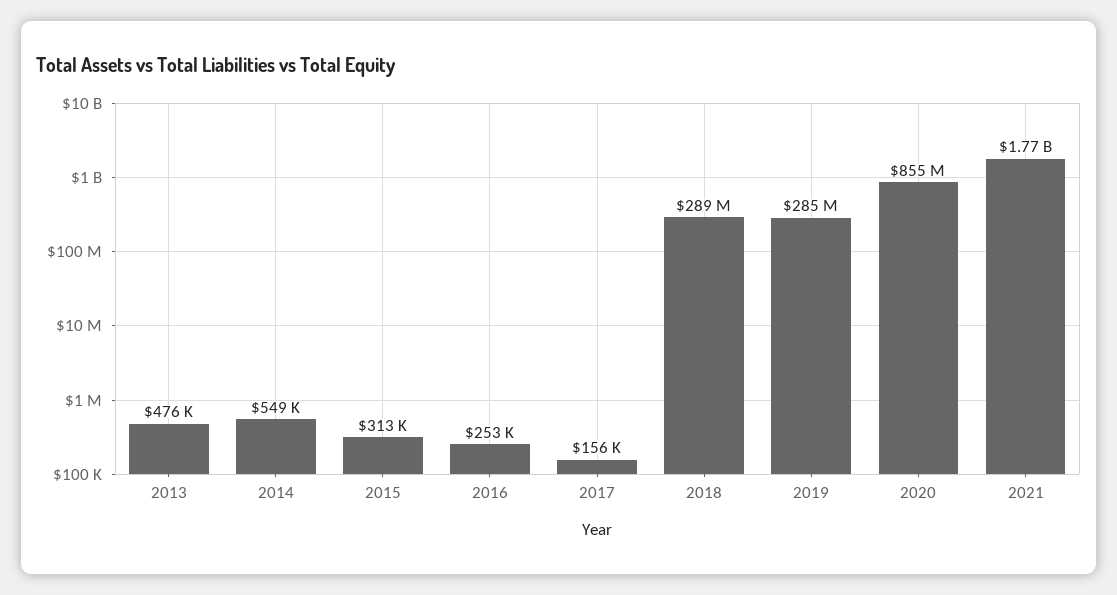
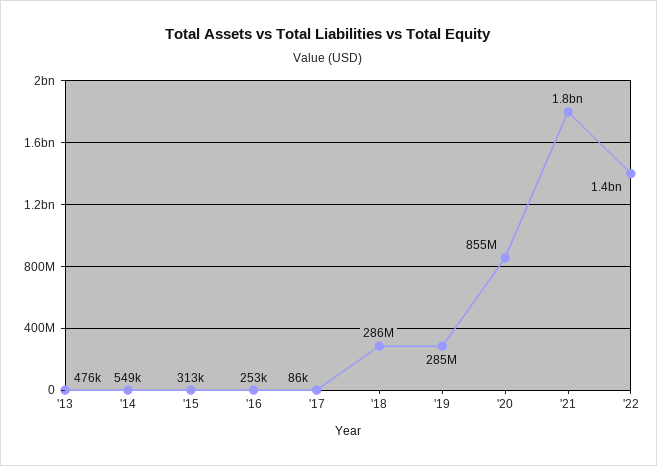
2017: 156000 -> 86000
2018: 289000000 -> 286000000
'22: none -> 1400000000

